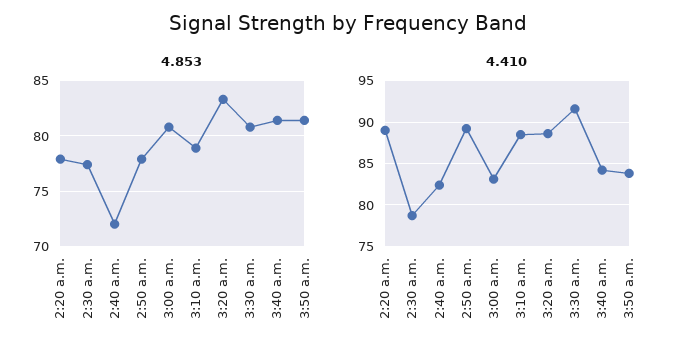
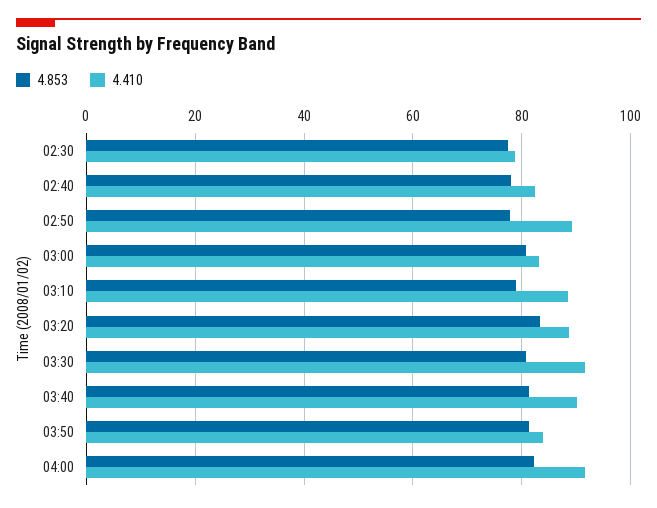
4.853, 2:20 a.m.: 78 -> none
4.853, 2:40 a.m.: 72 -> 78
4.410, 2:20 a.m.: 89 -> none
4.410, 3:40 a.m.: 84 -> 90
4.853, 04:00: none -> 82
4.410, 04:00: none -> 92

